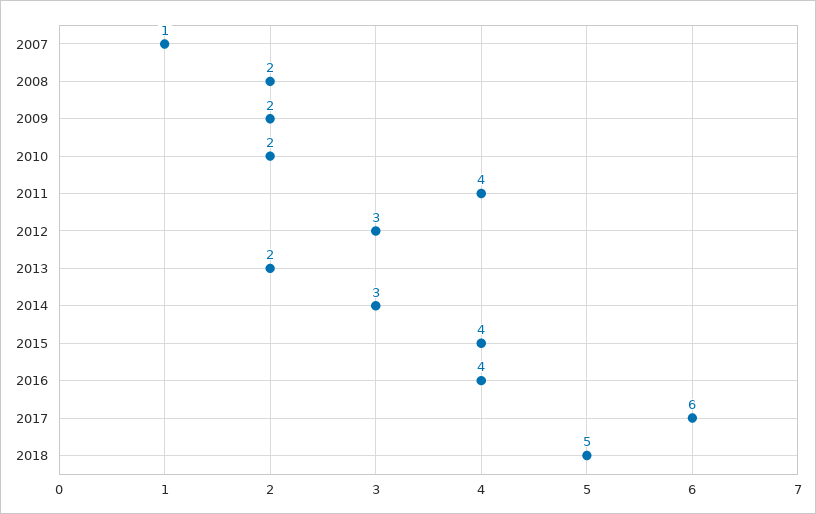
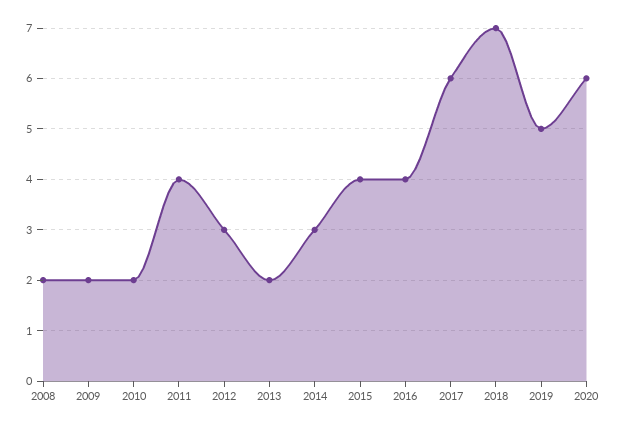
2007: 1 -> none
2018: 5 -> 7
2019: none -> 5
2020: none -> 6

